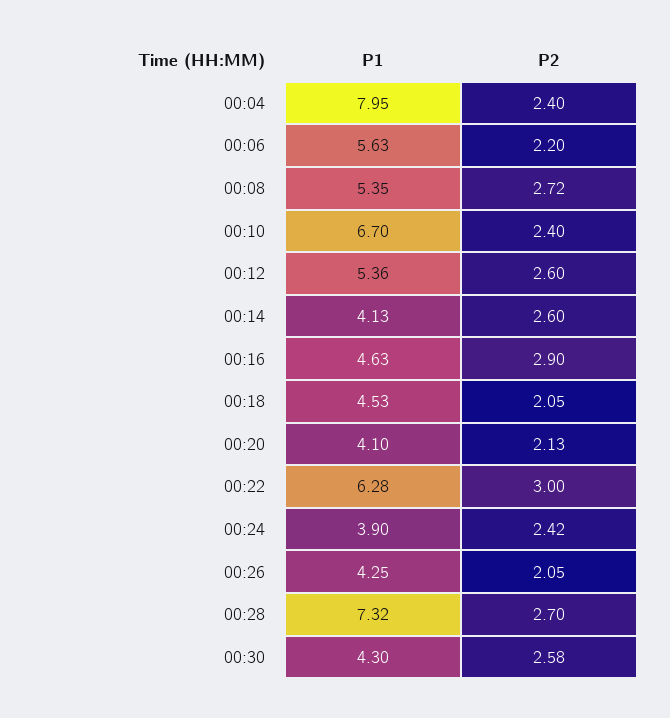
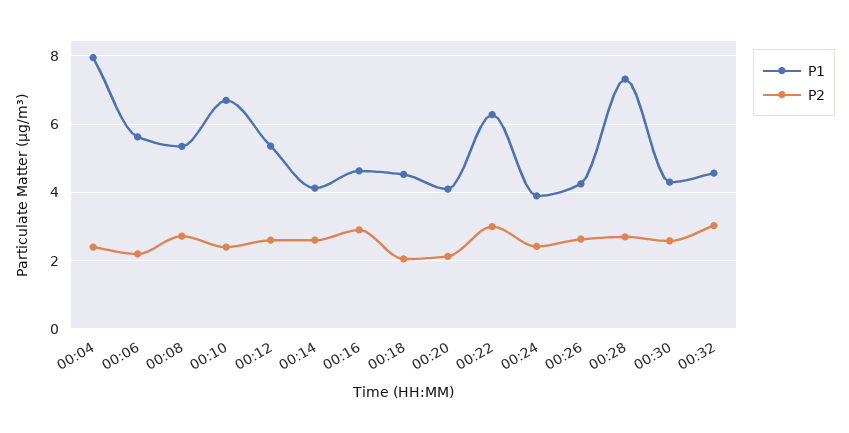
P2, 00:26: 2.05 -> 2.6
P1, 00:32: none -> 4.6
P2, 00:32: none -> 3

